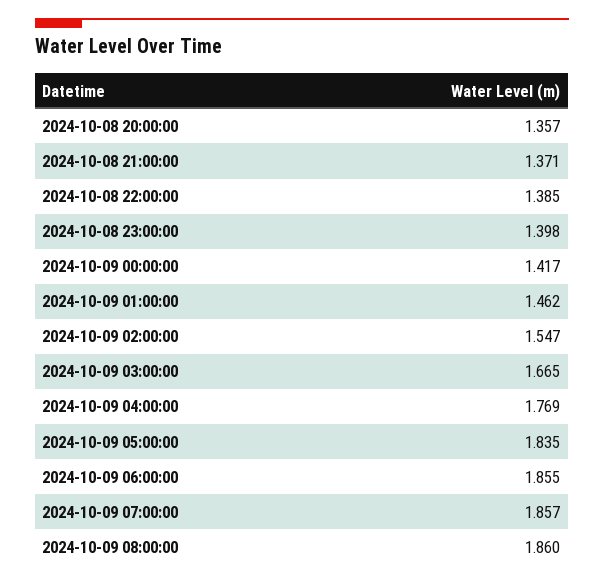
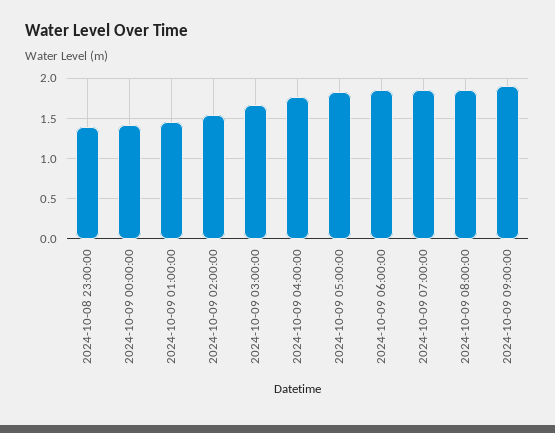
2024-10-08 20:00:00: 1.357 -> none
2024-10-08 21:00:00: 1.371 -> none
2024-10-08 22:00:00: 1.385 -> none
2024-10-09 09:00:00: none -> 1.9

